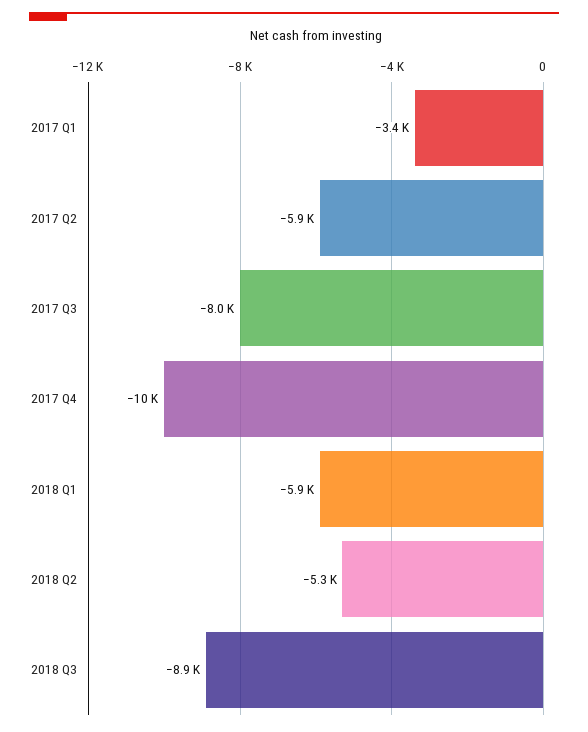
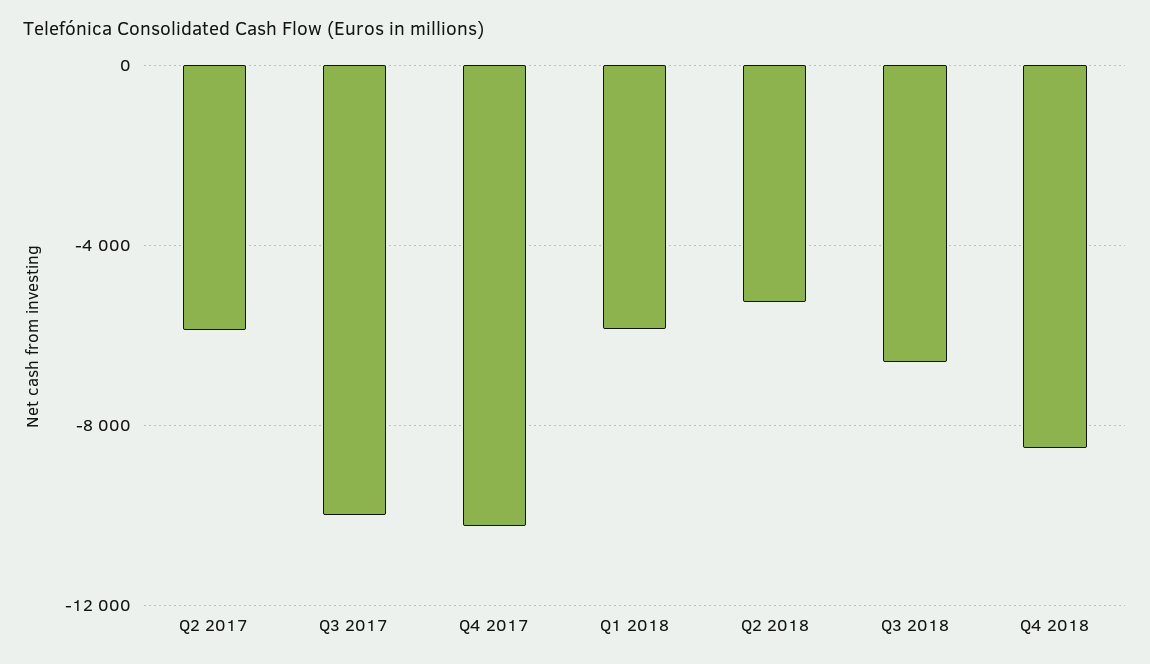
2017 Q1: -3400 -> none
2017 Q3: -8000 -> -10000
2018 Q3: -8900 -> -6500
Q4 2018: none -> -8500

